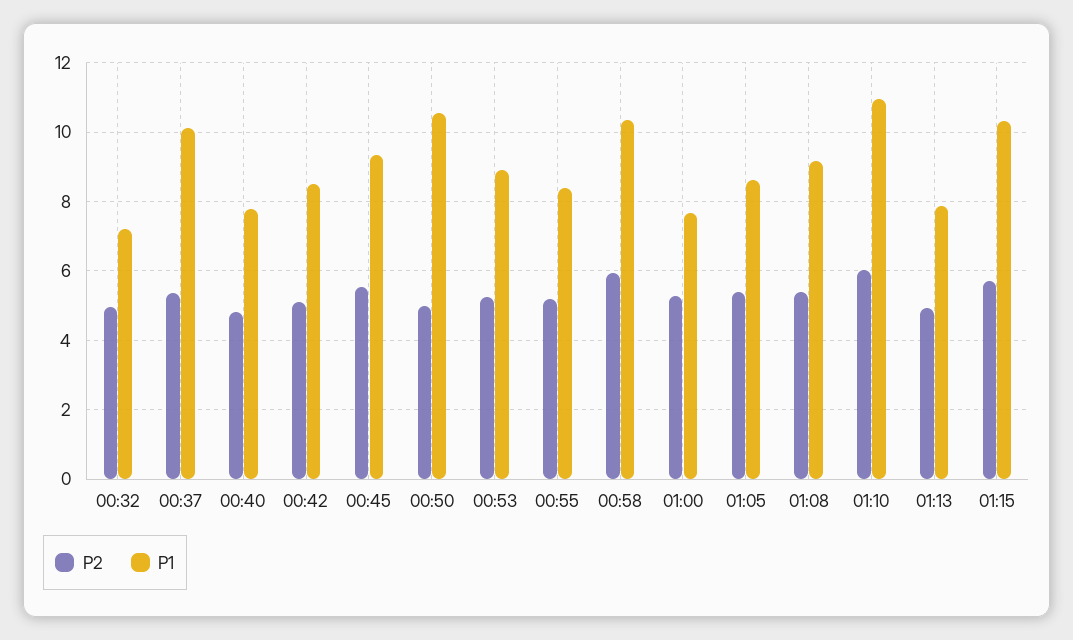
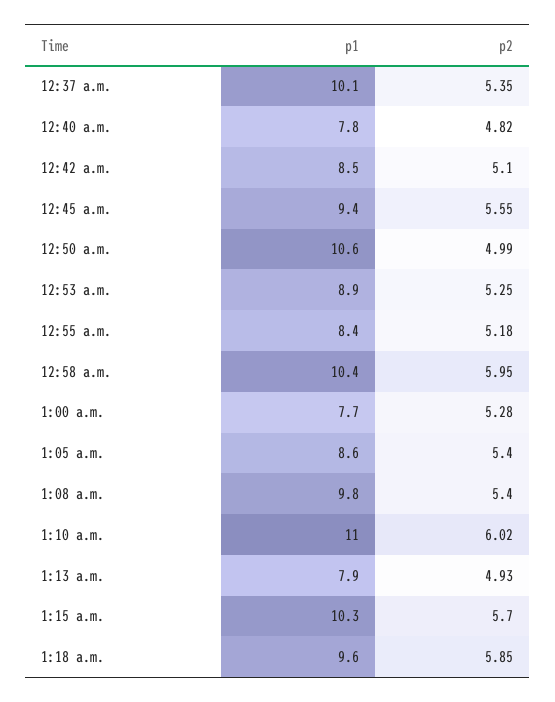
P2, 00:32: 5 -> none
P1, 00:32: 7.2 -> none
P1, 01:08: 9.2 -> 9.8
P1, 1:18 a.m.: none -> 9.6
P2, 1:18 a.m.: none -> 5.85

